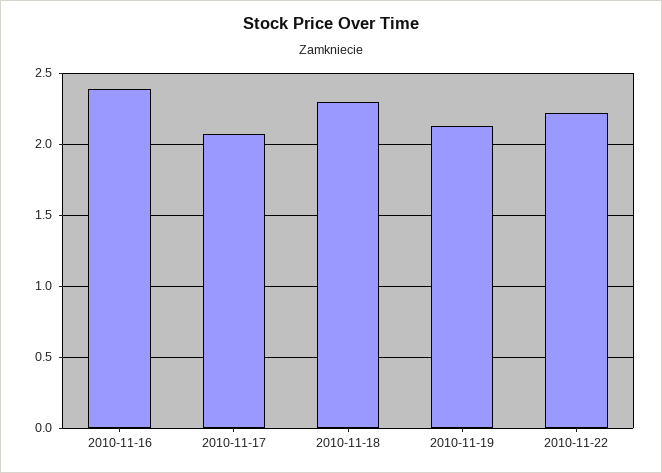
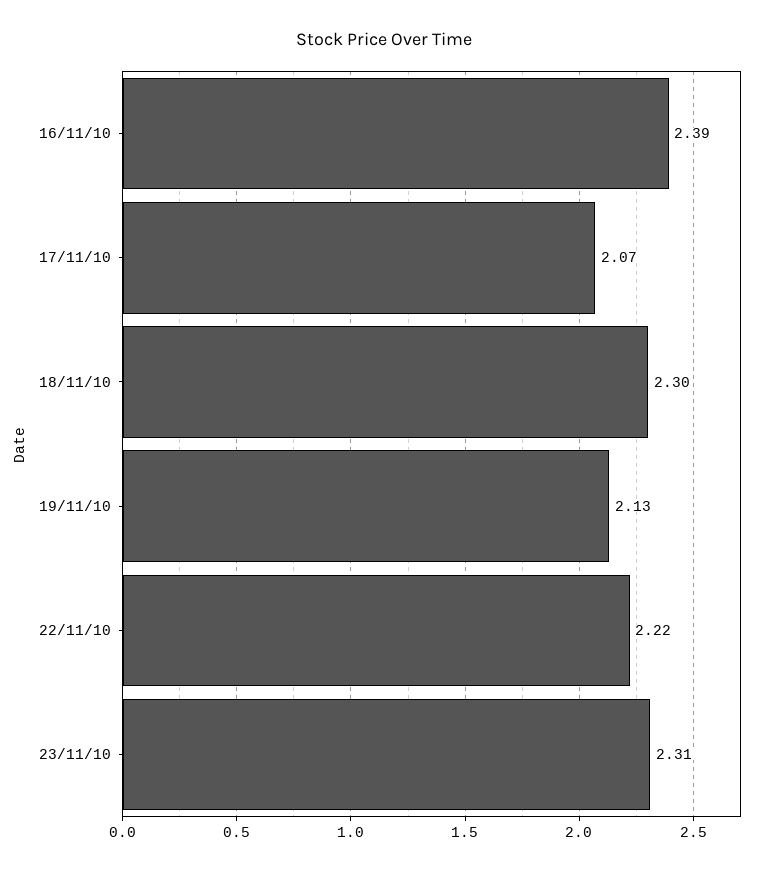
23/11/10: none -> 2.31

